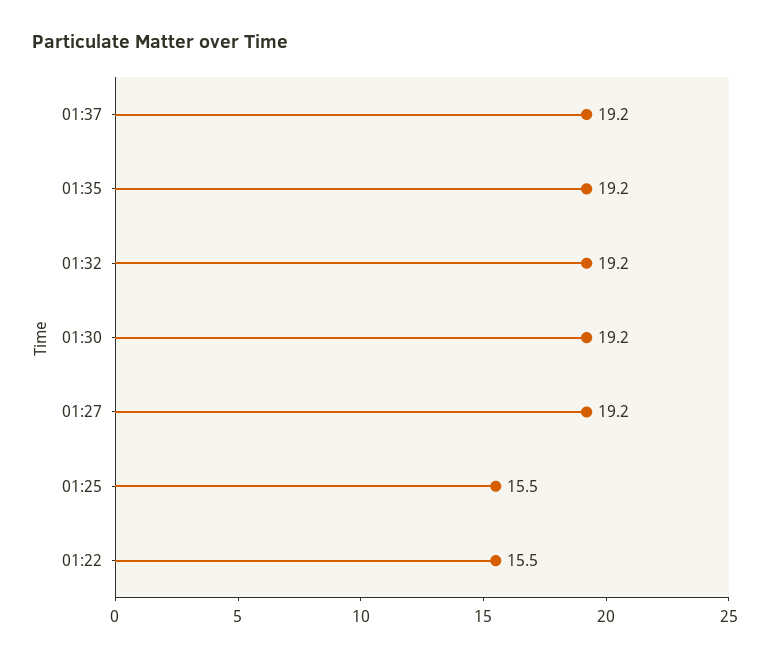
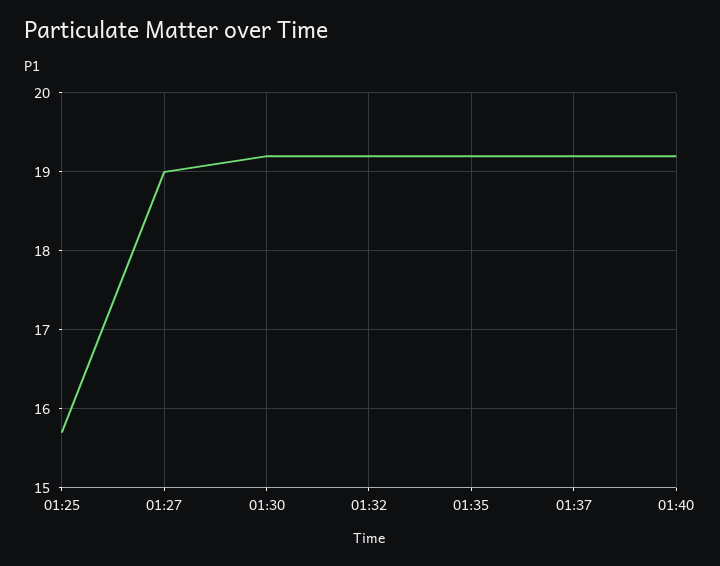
01:27: 19.2 -> 19
01:25: 15.5 -> 15.7
01:22: 15.5 -> none
01:40: none -> 19.2

